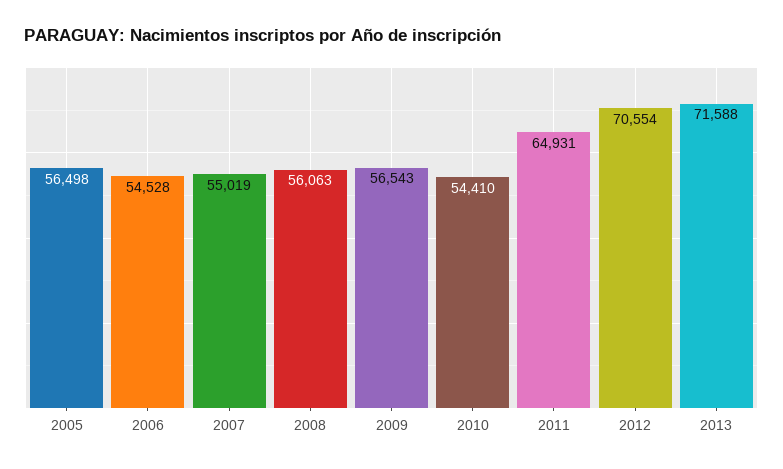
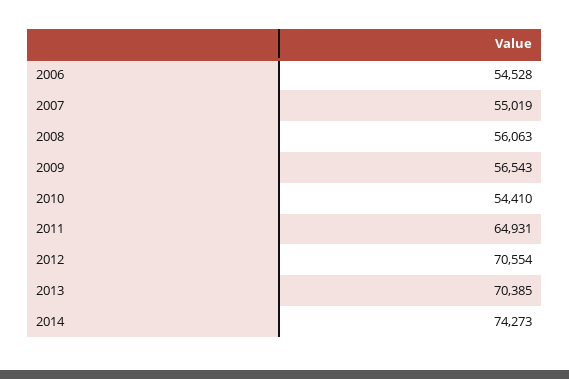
2005: 56498 -> none
2013: 71588 -> 70385
2014: none -> 74273

